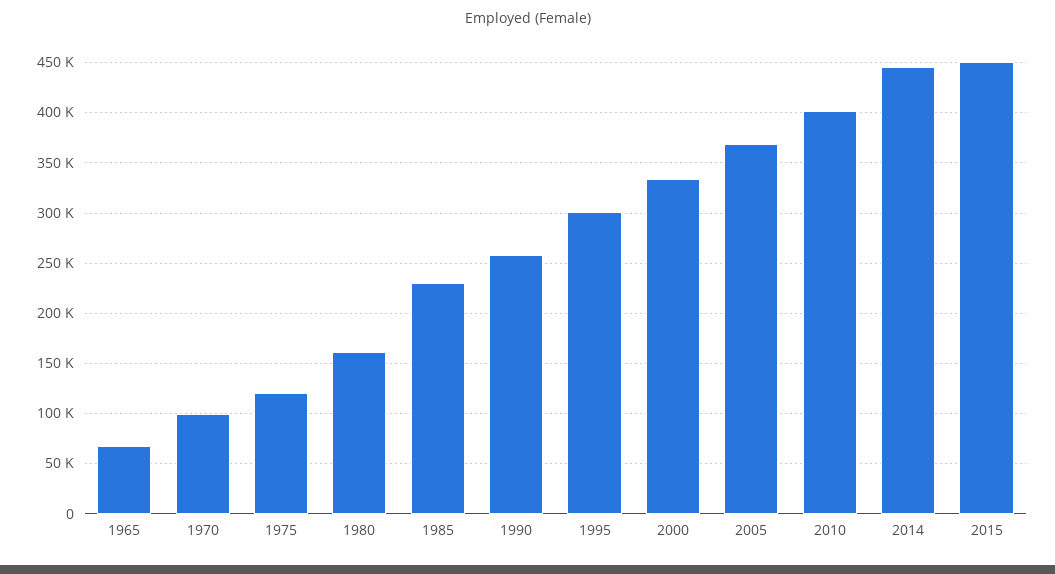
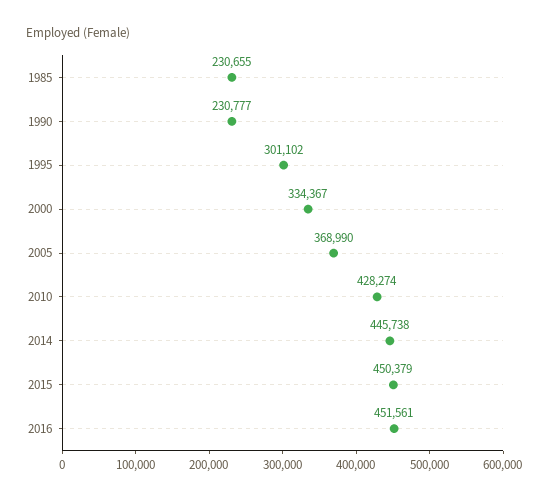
1965: 70000 -> none
1970: 100000 -> none
1975: 120000 -> none
1980: 160000 -> none
1990: 260000 -> 230777
2010: 400000 -> 428274
2016: none -> 451561

